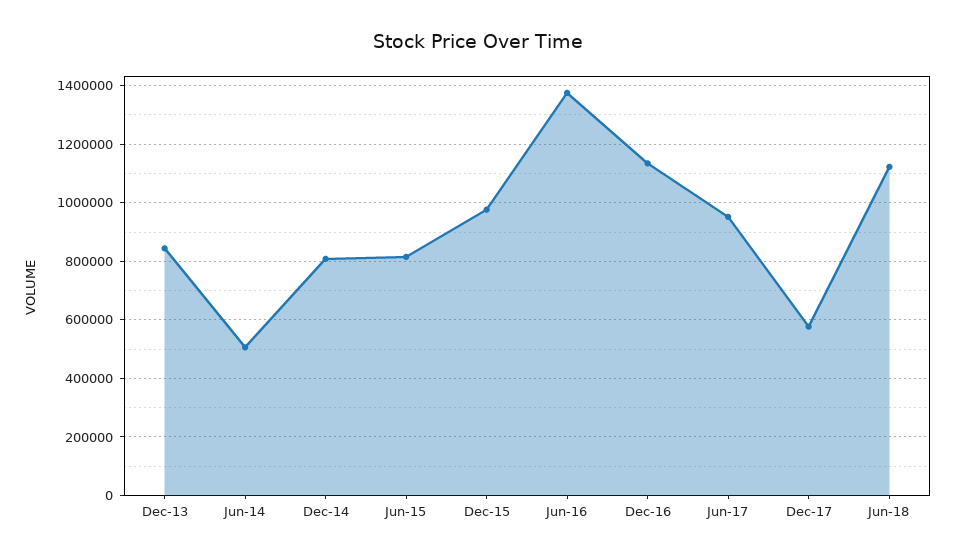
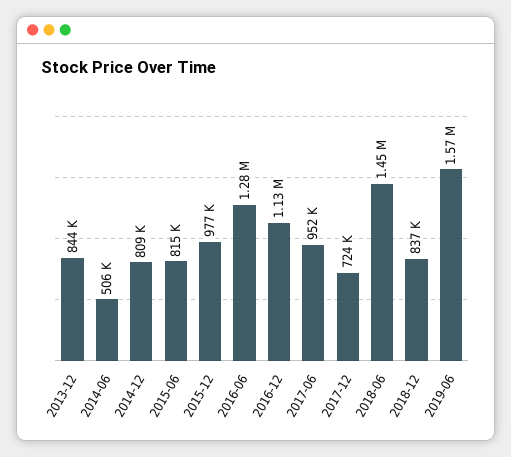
Jun-16: 1375000 -> 1280000
Dec-17: 575000 -> 724000
Jun-18: 1125000 -> 1450000
2018-12: none -> 837000
2019-06: none -> 1570000

